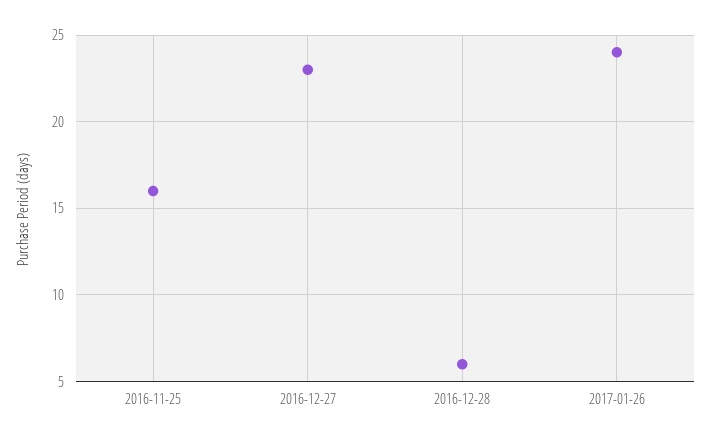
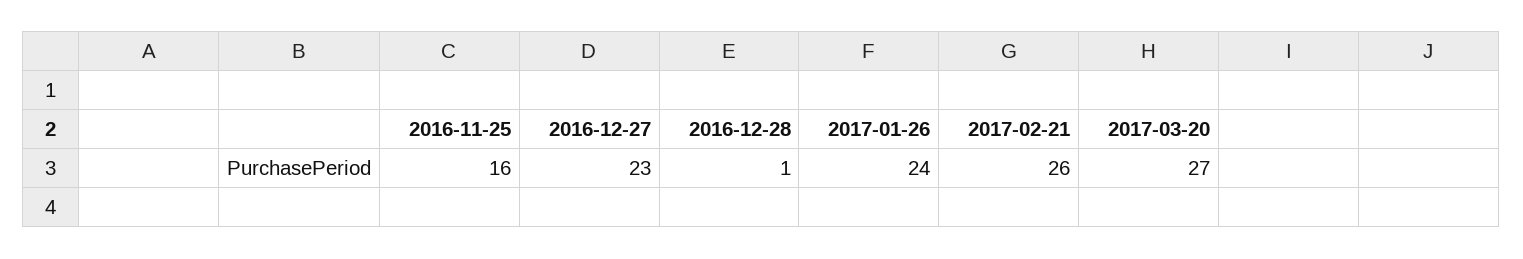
2016-12-28: 6 -> 1
2017-02-21: none -> 26
2017-03-20: none -> 27

